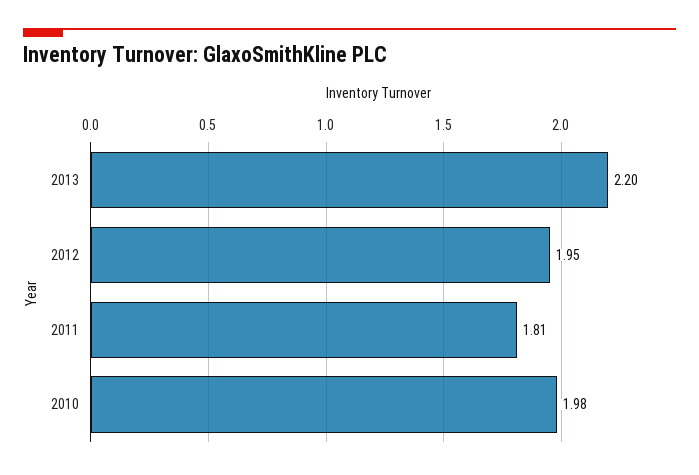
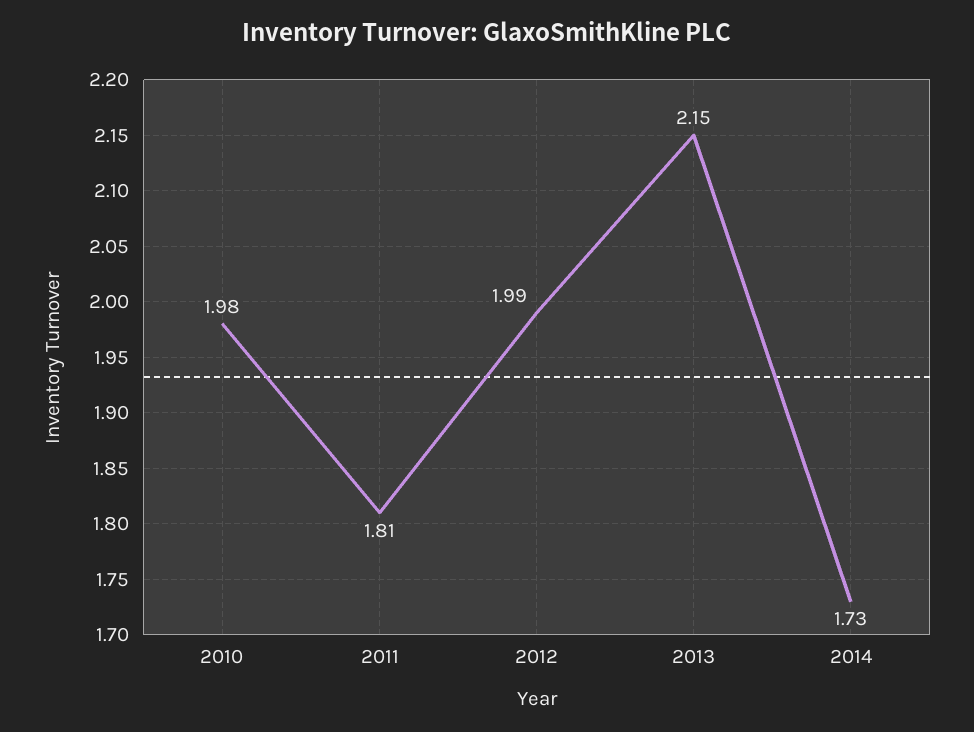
2013: 2.2 -> 2.15
2012: 1.95 -> 1.99
2014: none -> 1.73

